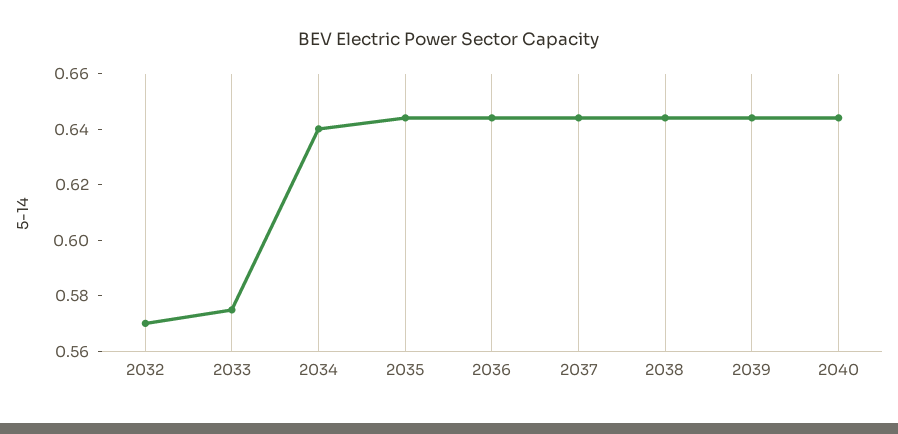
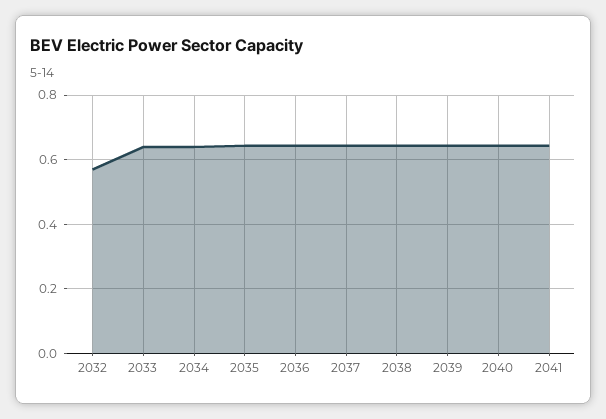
2033: 0.575 -> 0.64
2041: none -> 0.64

